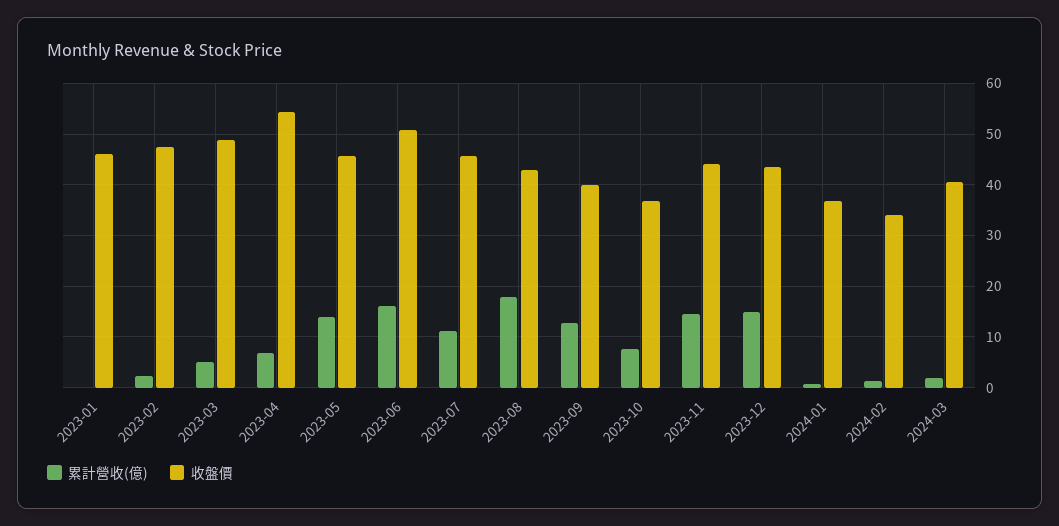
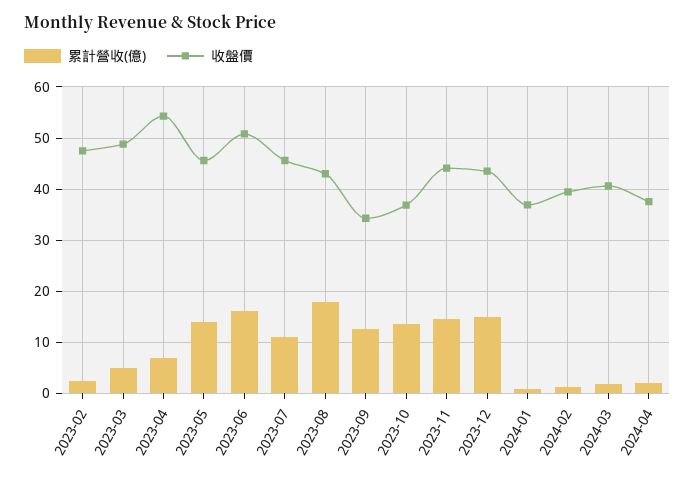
累計營收(億), 2023-01: 0 -> none
收盤價, 2023-01: 46 -> none
收盤價, 2023-09: 40 -> 34
累計營收(億), 2023-10: 8 -> 14
收盤價, 2024-02: 34 -> 40
累計營收(億), 2024-04: none -> 2
收盤價, 2024-04: none -> 38

